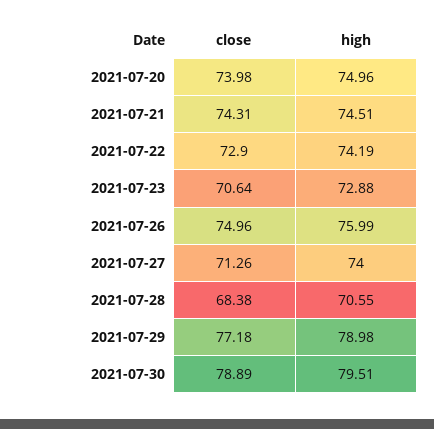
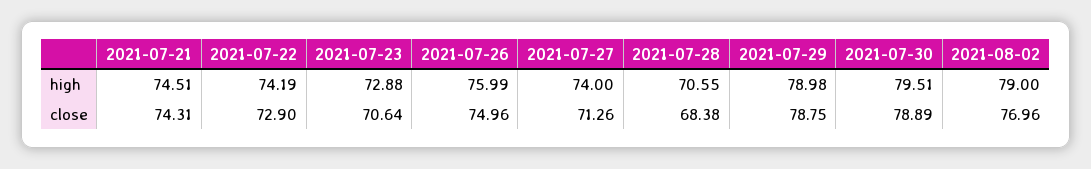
close, 2021-07-20: 73.98 -> none
high, 2021-07-20: 74.96 -> none
close, 2021-07-29: 77.18 -> 78.75
high, 2021-08-02: none -> 79
close, 2021-08-02: none -> 76.96

